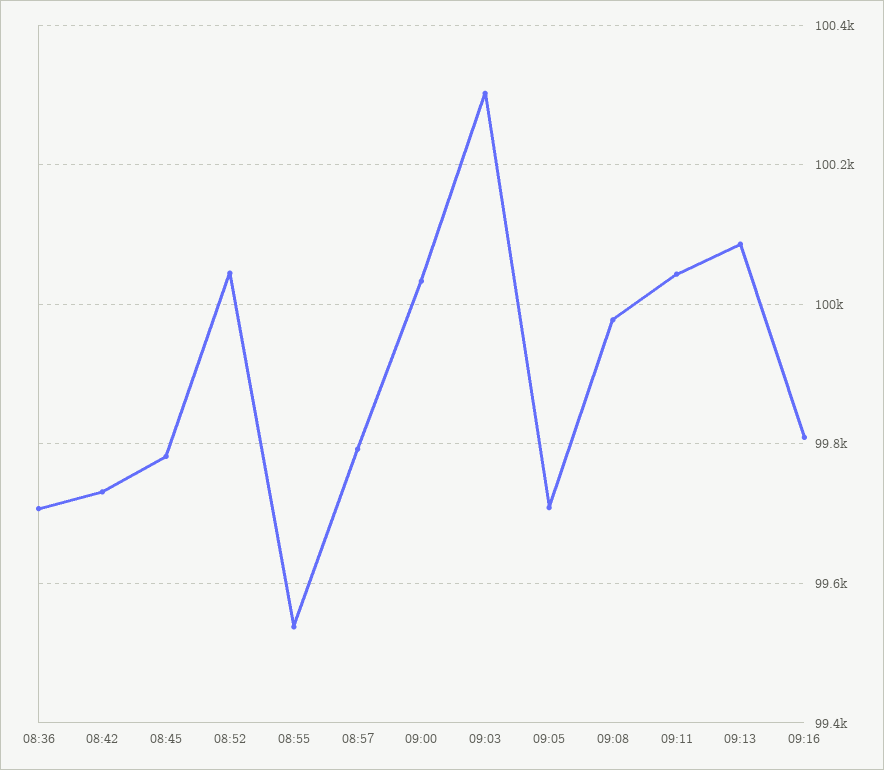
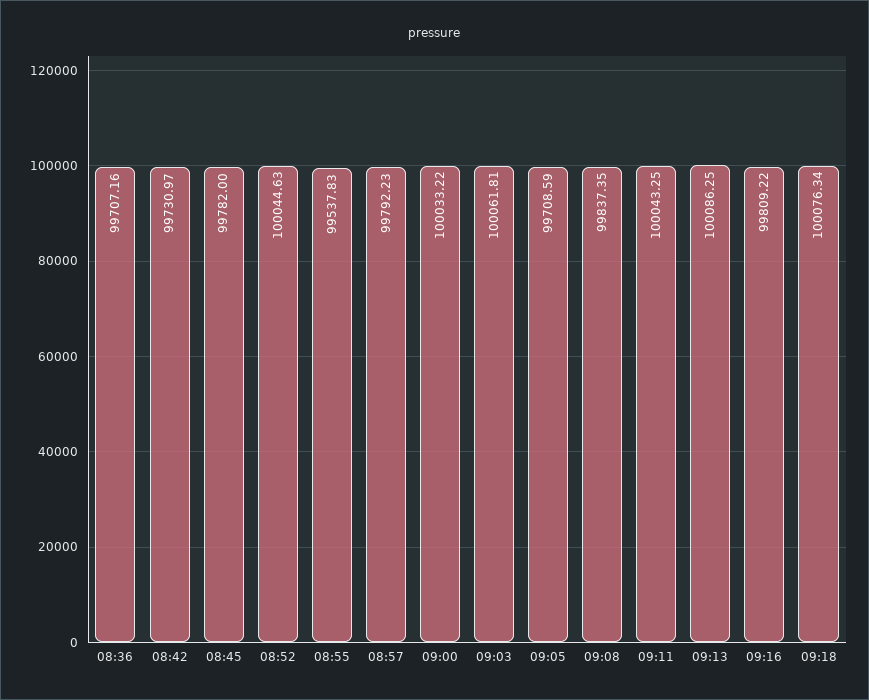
09:03: 100300 -> 100061.81
09:08: 99980 -> 99837.35
09:18: none -> 100076.34

